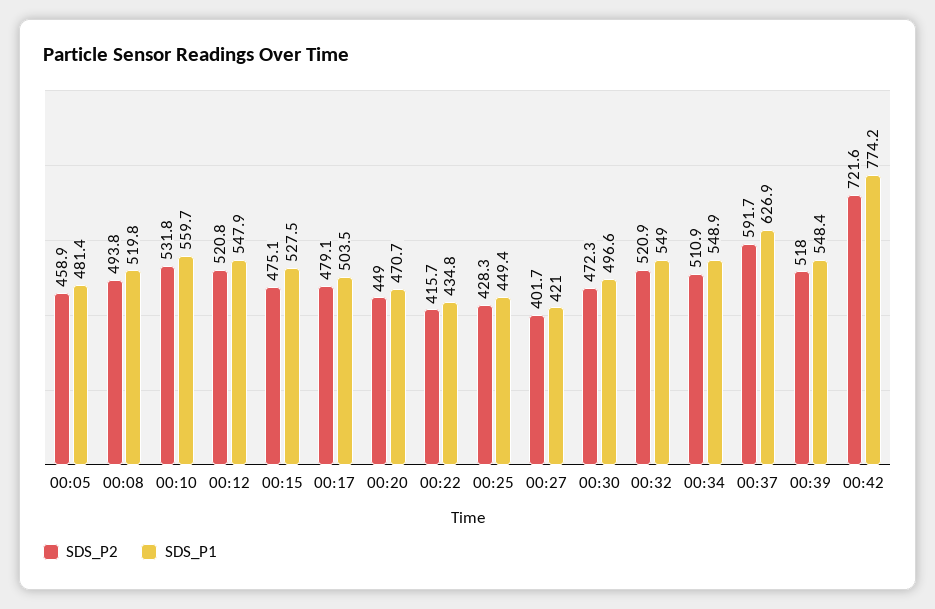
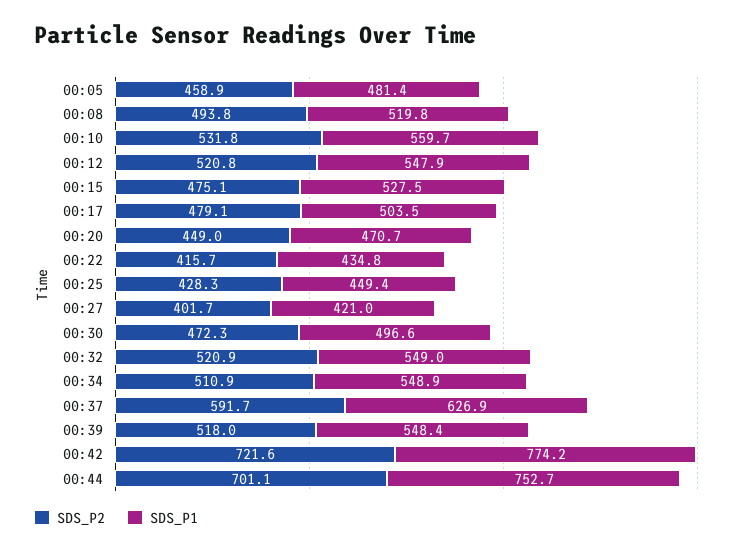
SDS_P2, 00:44: none -> 701.1
SDS_P1, 00:44: none -> 752.7

